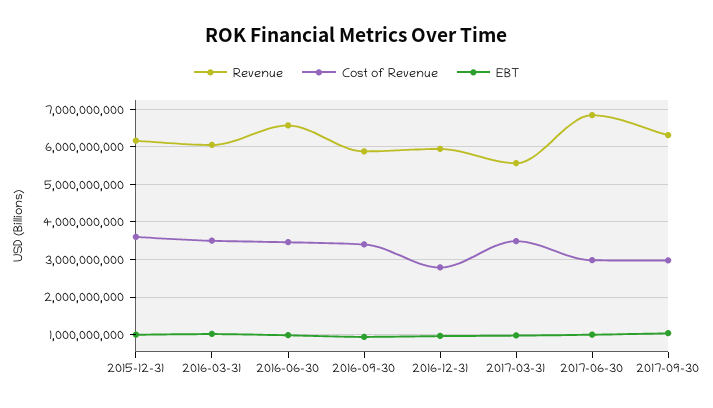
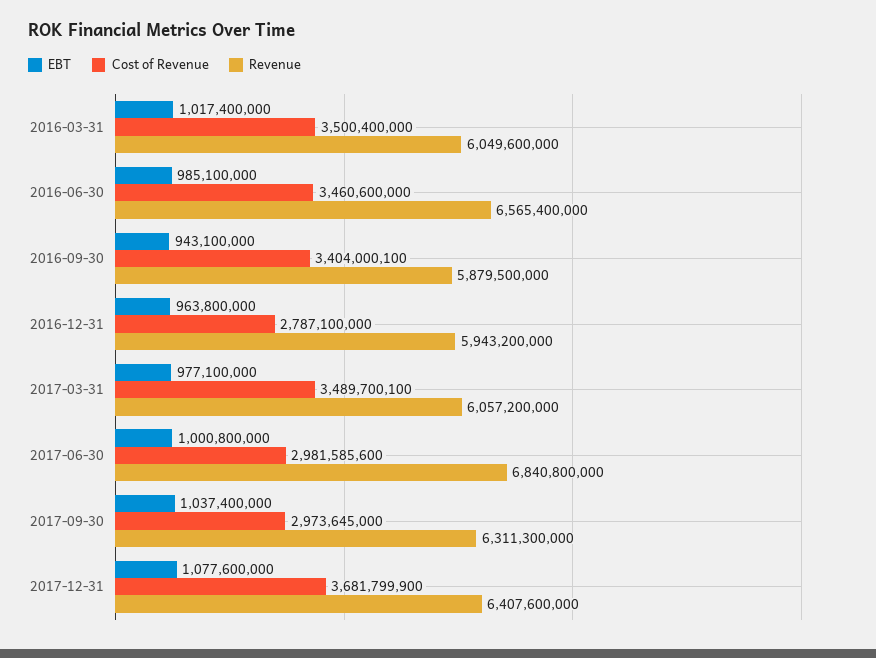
Revenue, 2015-12-31: 6200000000 -> none
Cost of Revenue, 2015-12-31: 3600000000 -> none
EBT, 2015-12-31: 1000000000 -> none
Revenue, 2017-03-31: 5600000000 -> 6057200000
EBT, 2017-12-31: none -> 1077600000
Cost of Revenue, 2017-12-31: none -> 3681799900
Revenue, 2017-12-31: none -> 6407600000

